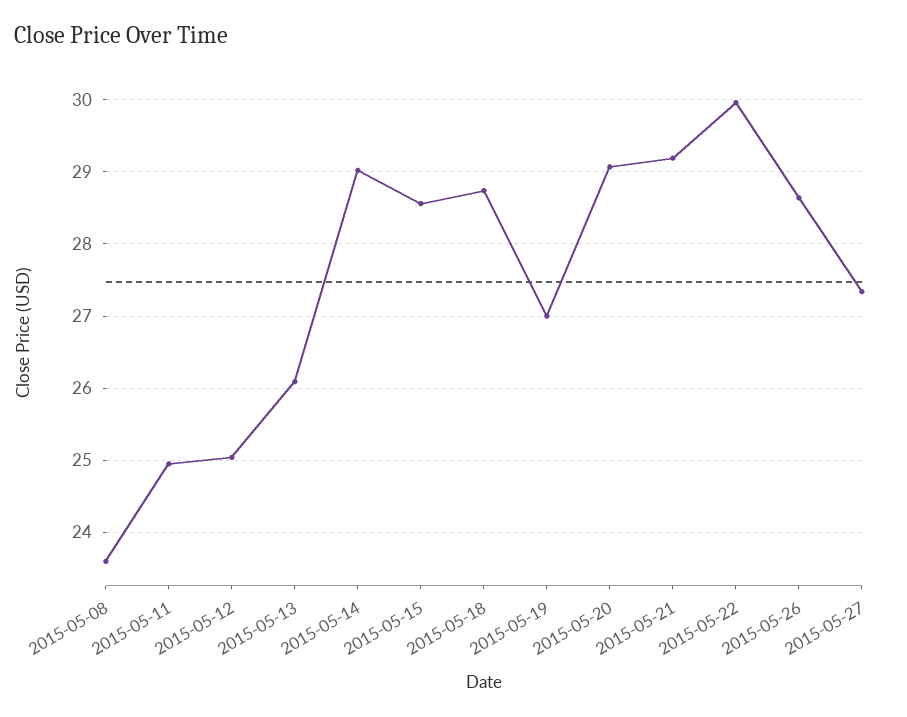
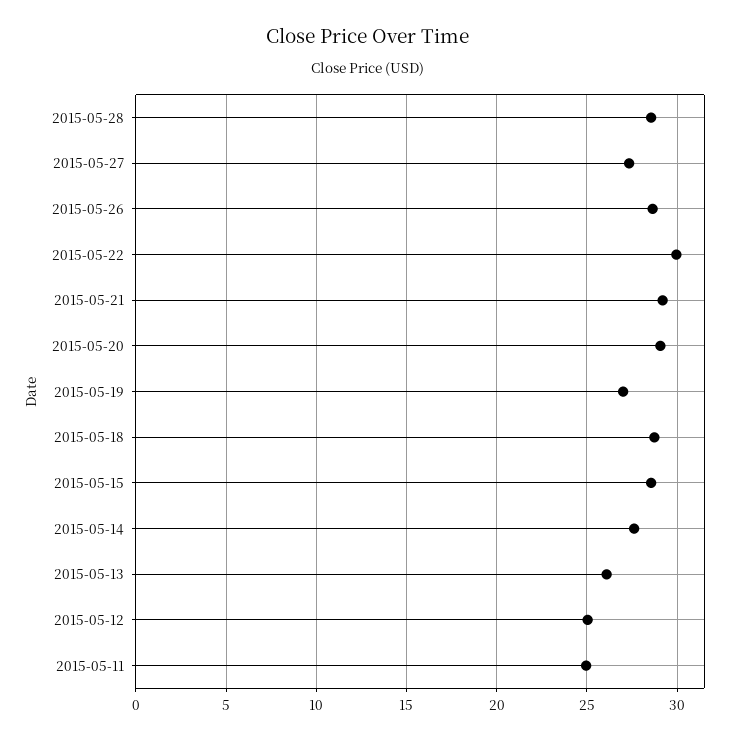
2015-05-08: 23.6 -> none
2015-05-14: 29 -> 27.5
2015-05-28: none -> 28.5

